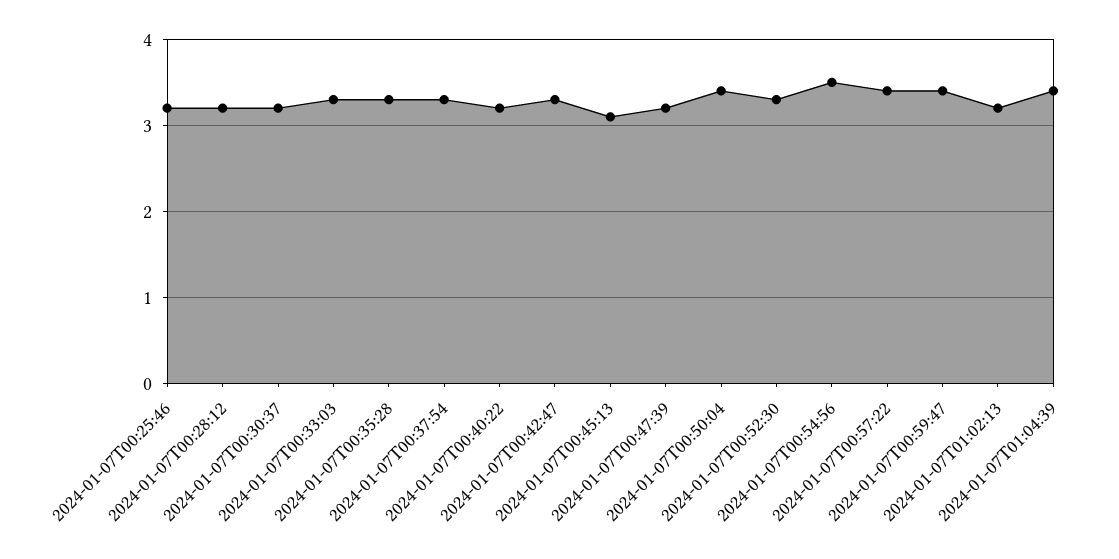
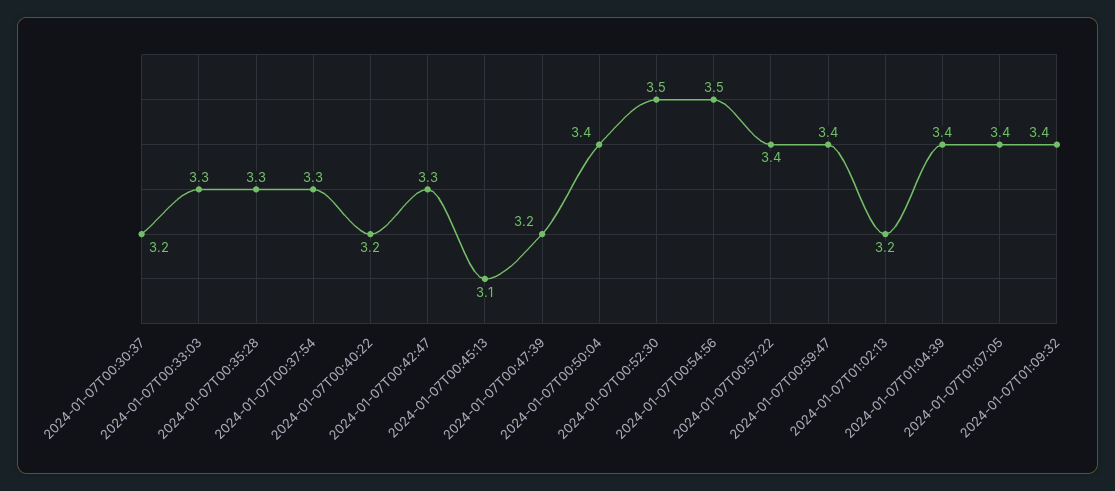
2024-01-07T00:25:46: 3.2 -> none
2024-01-07T00:28:12: 3.2 -> none
2024-01-07T00:52:30: 3.3 -> 3.5
2024-01-07T01:07:05: none -> 3.4
2024-01-07T01:09:32: none -> 3.4

